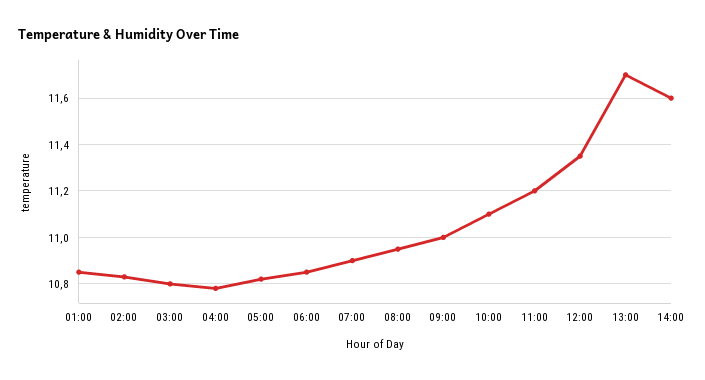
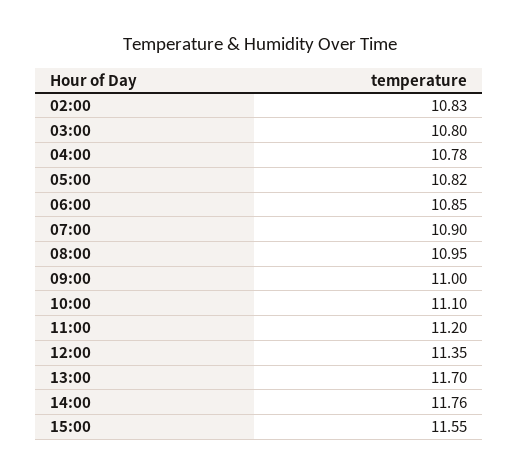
01:00: 10.85 -> none
14:00: 11.6 -> 11.76
15:00: none -> 11.55

